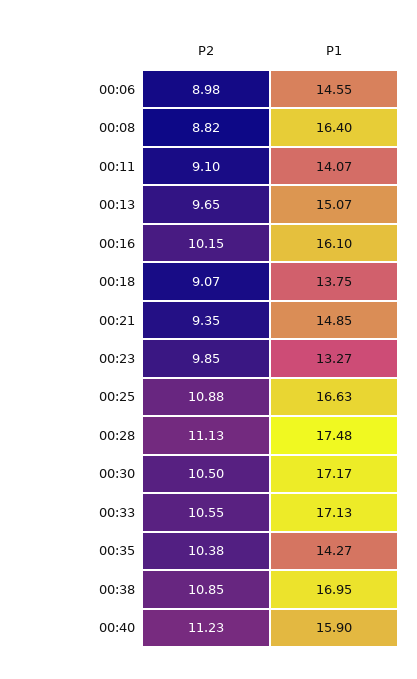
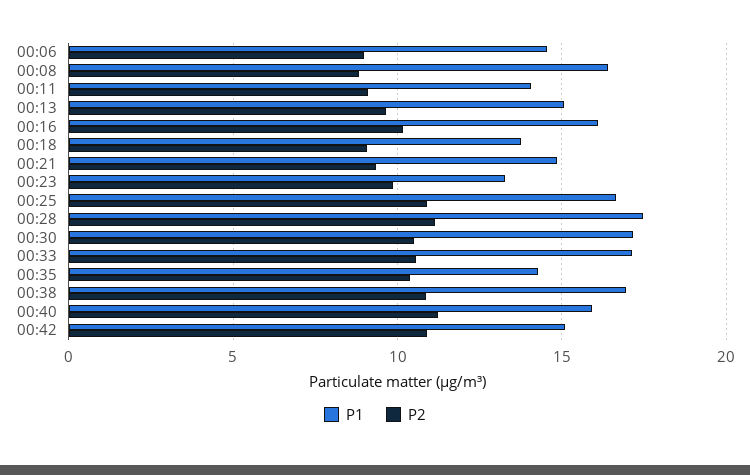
P1, 00:42: none -> 15
P2, 00:42: none -> 11

